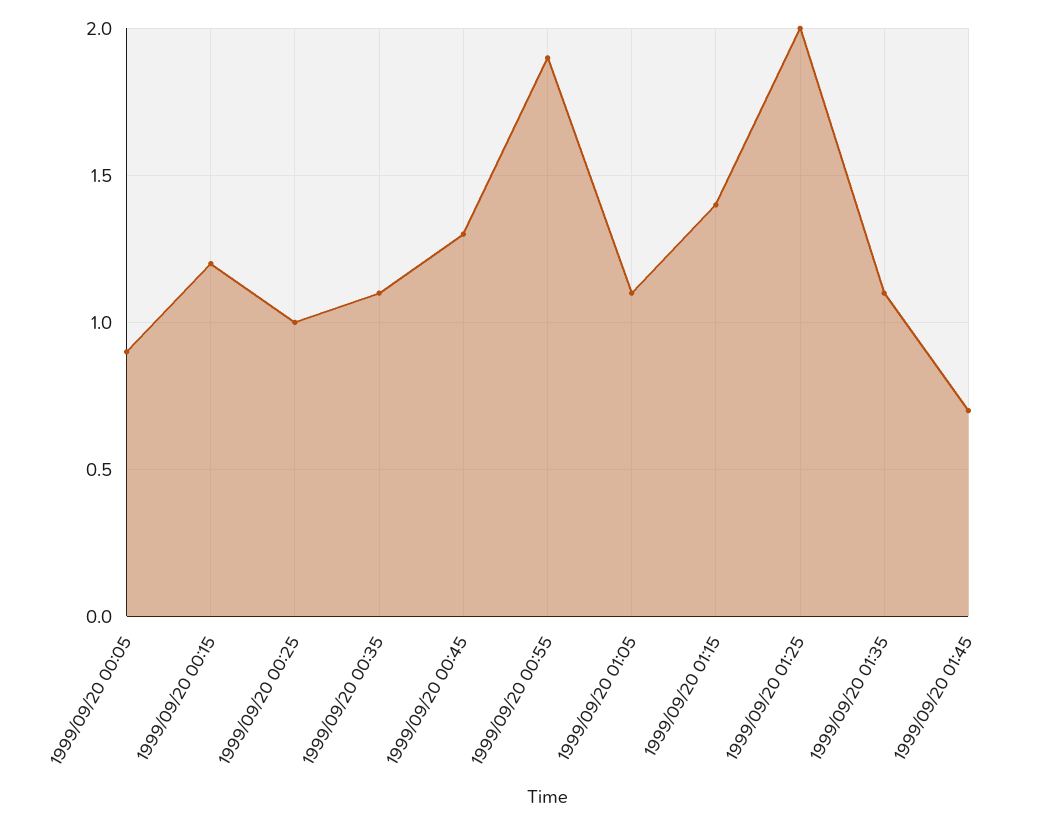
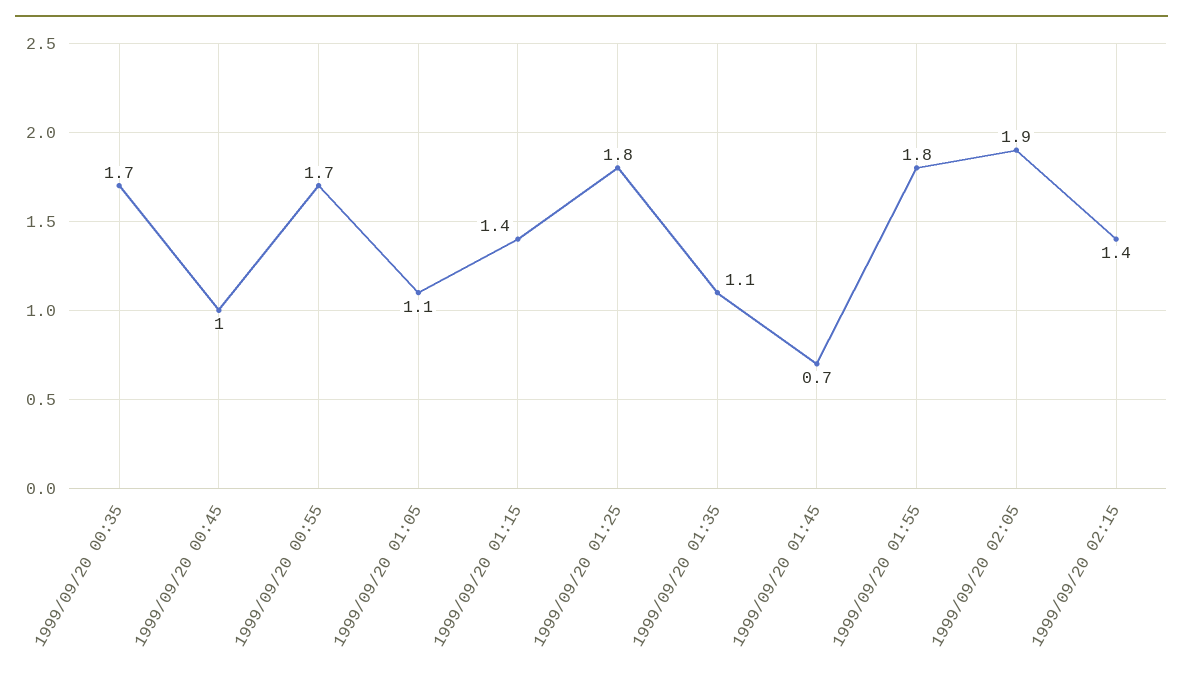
1999/09/20 00:05: 0.9 -> none
1999/09/20 00:15: 1.2 -> none
1999/09/20 00:25: 1 -> none
1999/09/20 00:35: 1.1 -> 1.7
1999/09/20 00:45: 1.3 -> 1
1999/09/20 00:55: 1.9 -> 1.7
1999/09/20 01:25: 2 -> 1.8
1999/09/20 01:55: none -> 1.8
1999/09/20 02:05: none -> 1.9
1999/09/20 02:15: none -> 1.4

